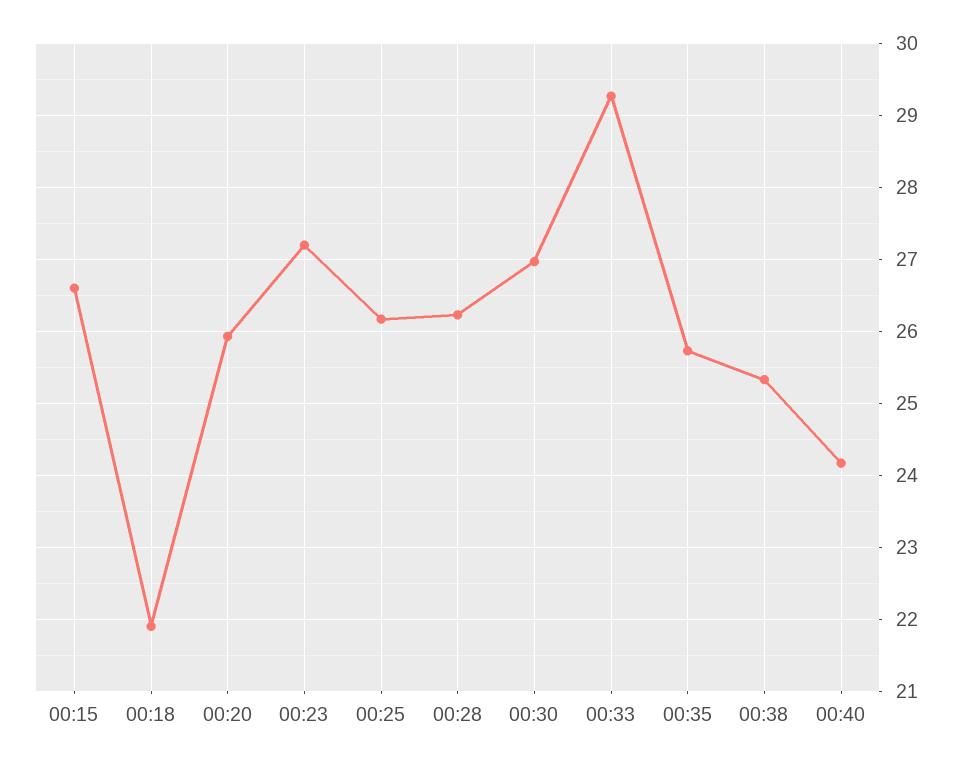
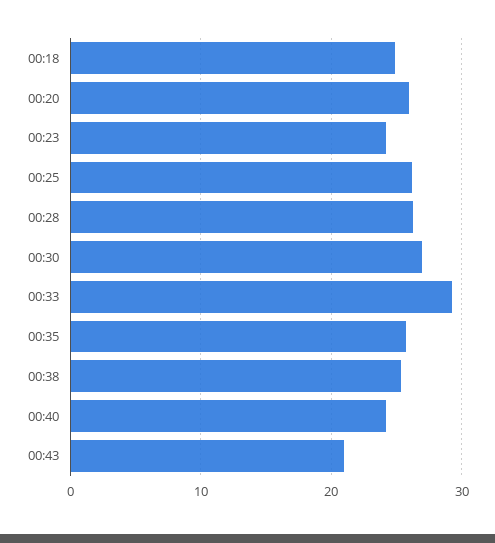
00:15: 26.6 -> none
00:18: 21.9 -> 25
00:23: 27.2 -> 24
00:43: none -> 21

